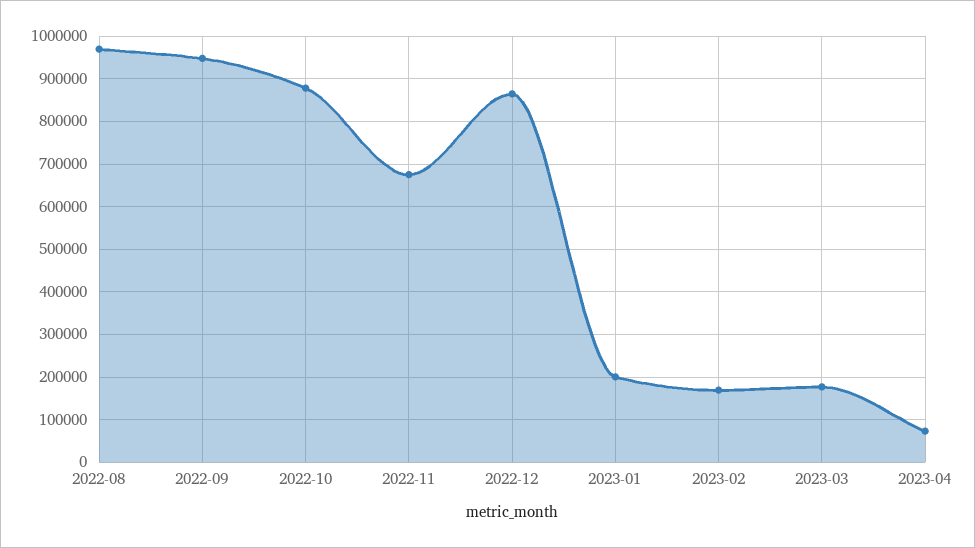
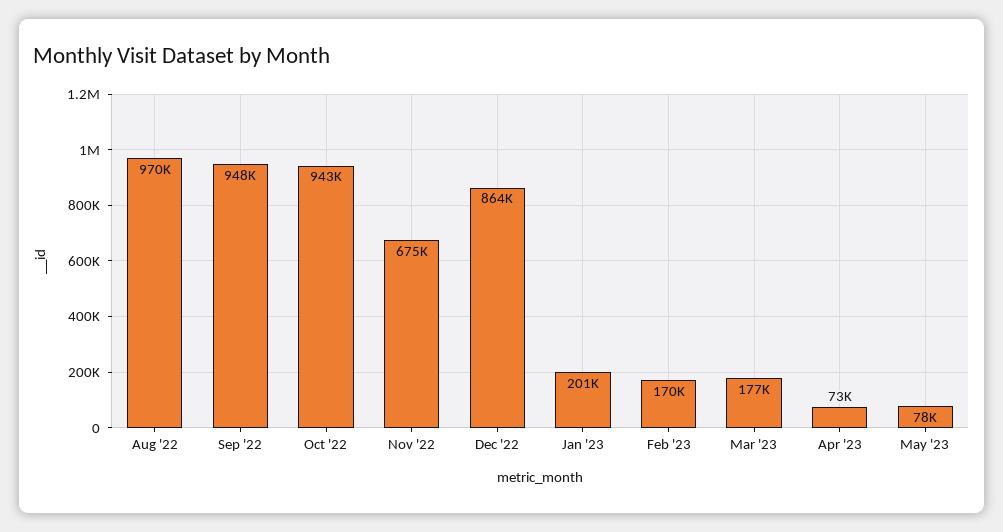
2022-10: 880000 -> 943000
May '23: none -> 78000

